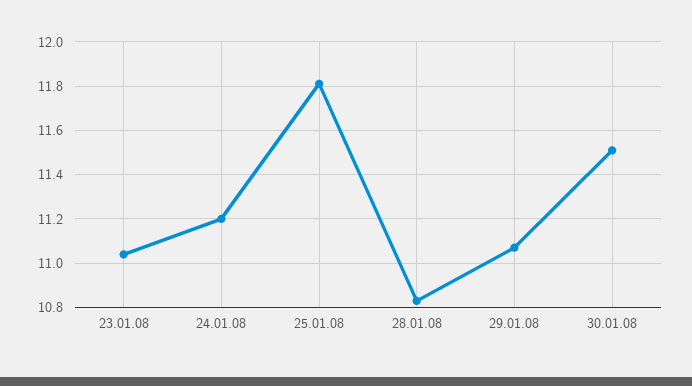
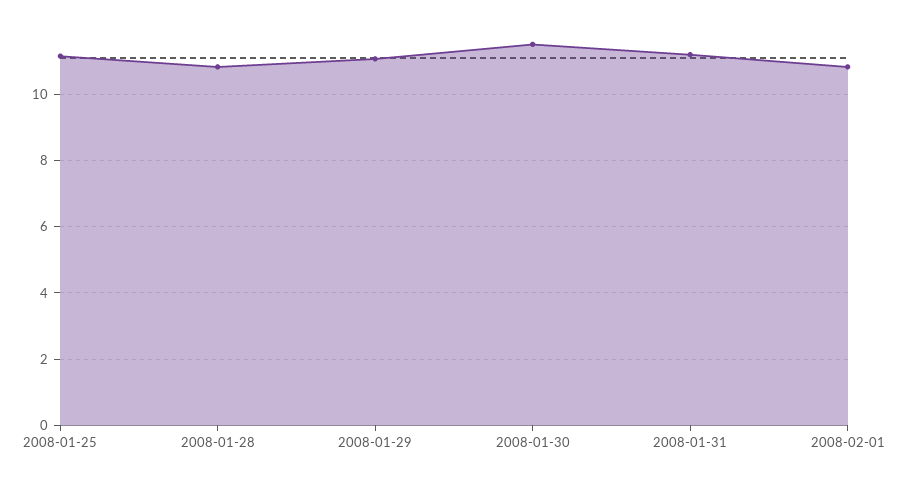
23.01.08: 11.05 -> none
24.01.08: 11.2 -> none
25.01.08: 11.8 -> 11.2
2008-01-31: none -> 11.2
2008-02-01: none -> 10.8

